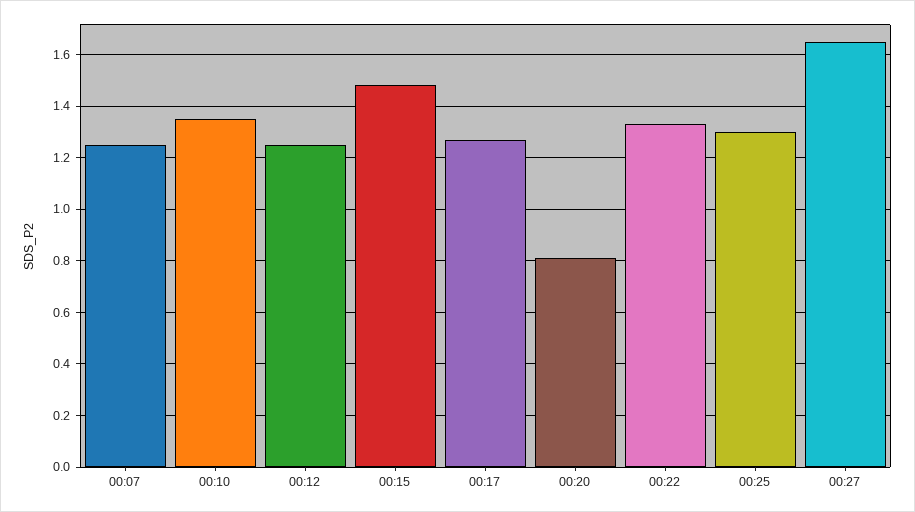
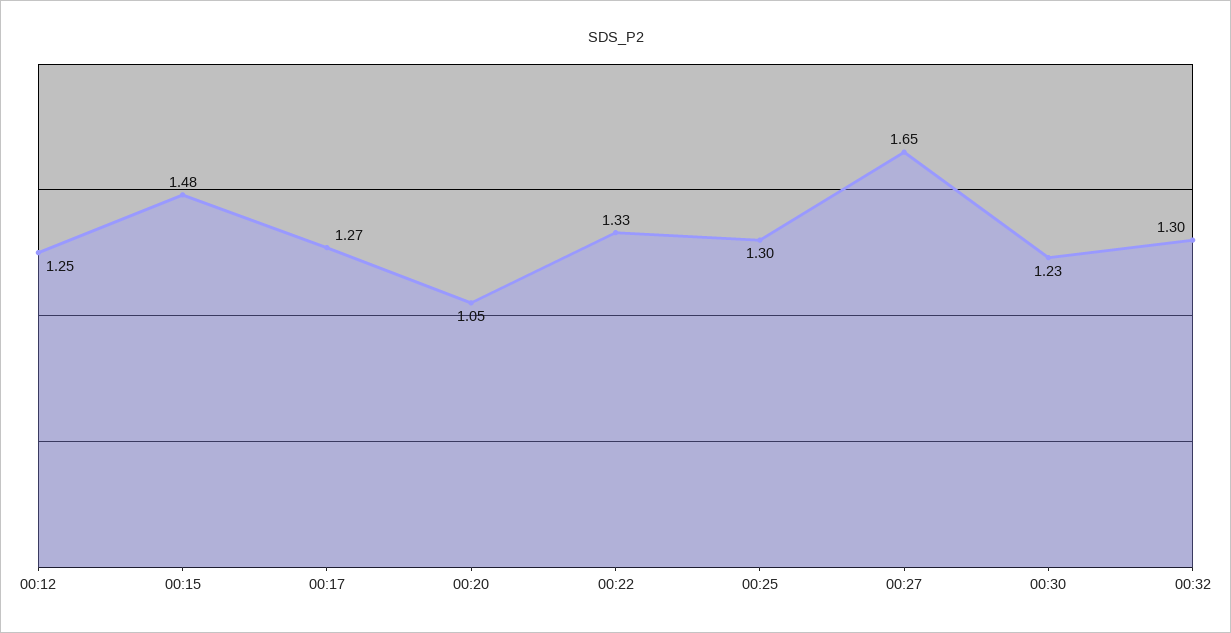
00:07: 1.25 -> none
00:10: 1.35 -> none
00:20: 0.8 -> 1.05
00:30: none -> 1.23
00:32: none -> 1.3

